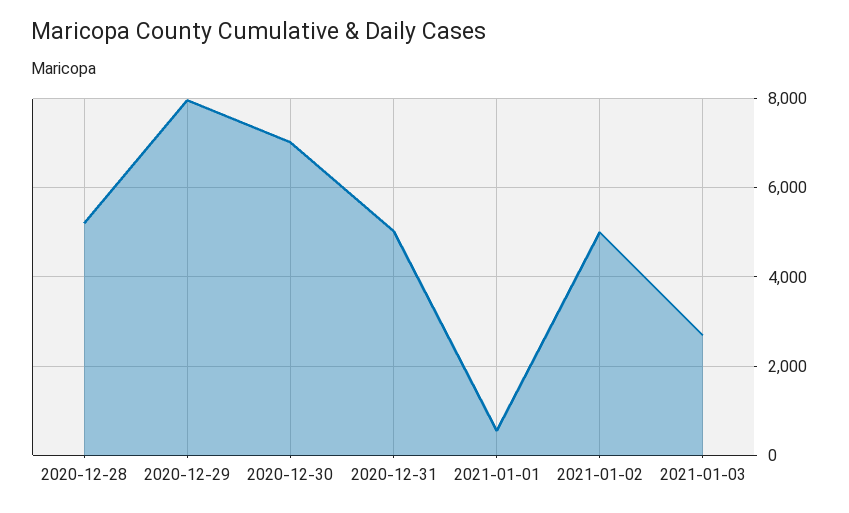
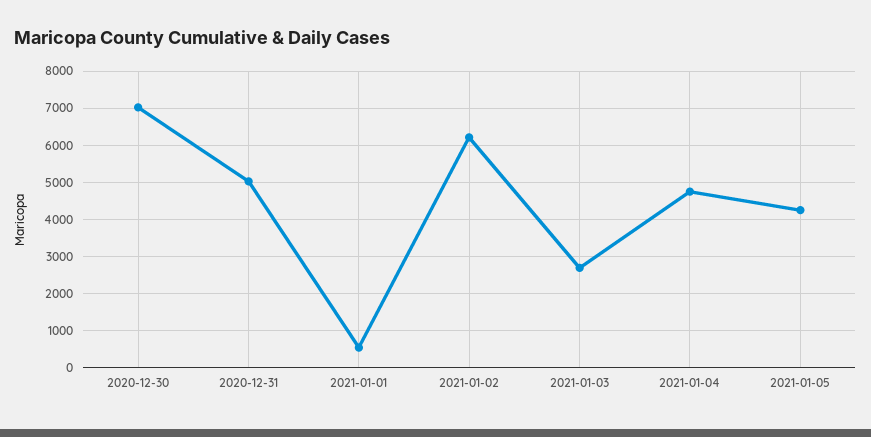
2020-12-28: 5200 -> none
2020-12-29: 8000 -> none
2021-01-02: 5000 -> 6200
2021-01-04: none -> 4800
2021-01-05: none -> 4200

